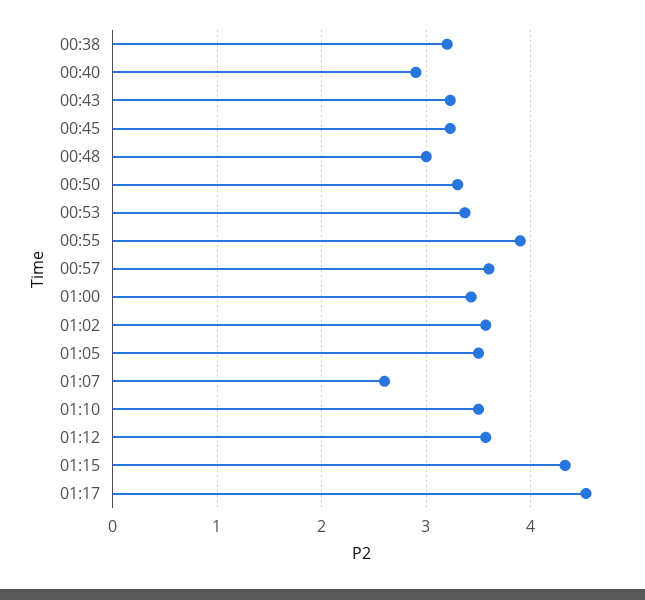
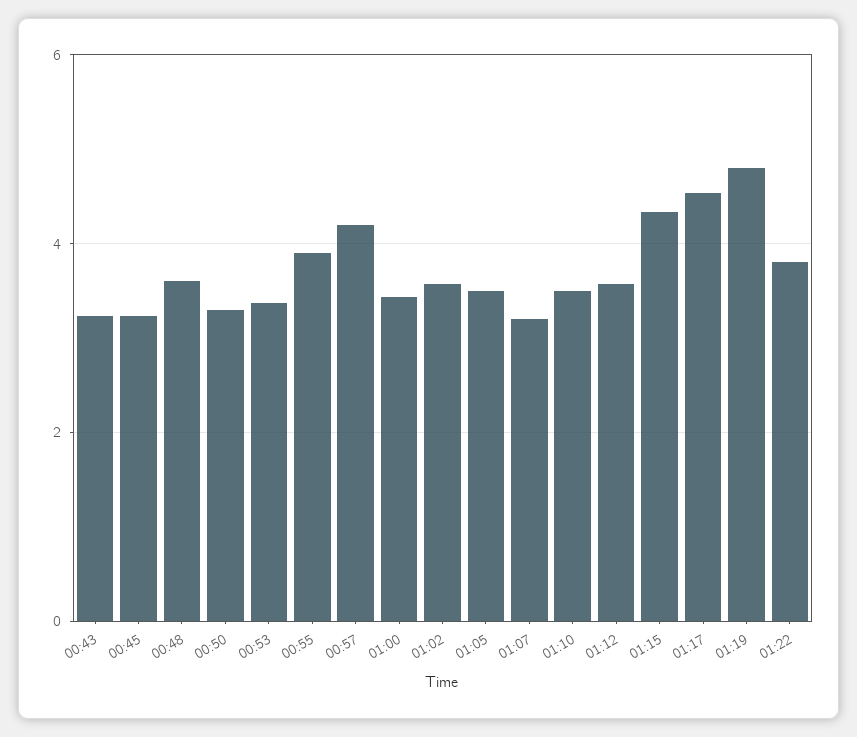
00:38: 3.2 -> none
00:40: 2.9 -> none
00:48: 3 -> 3.6
00:57: 3.6 -> 4.2
01:07: 2.6 -> 3.2
01:19: none -> 4.8
01:22: none -> 3.8

